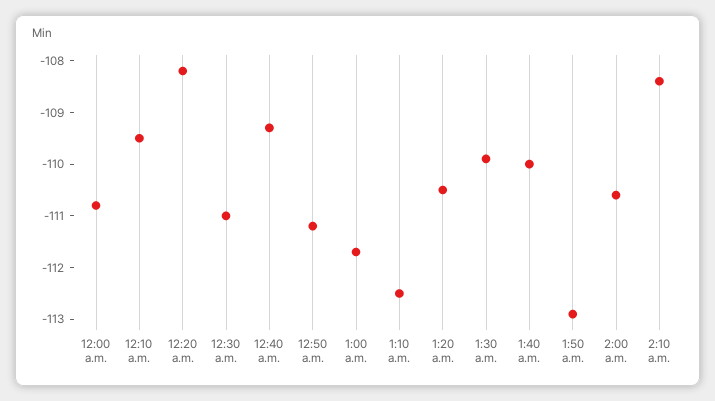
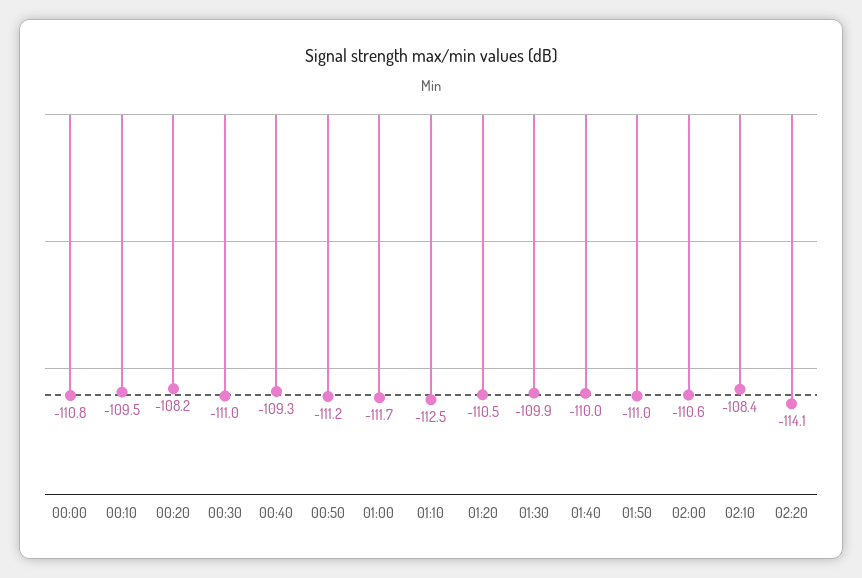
1:50 a.m.: -113 -> -111
02:20: none -> -114.1

